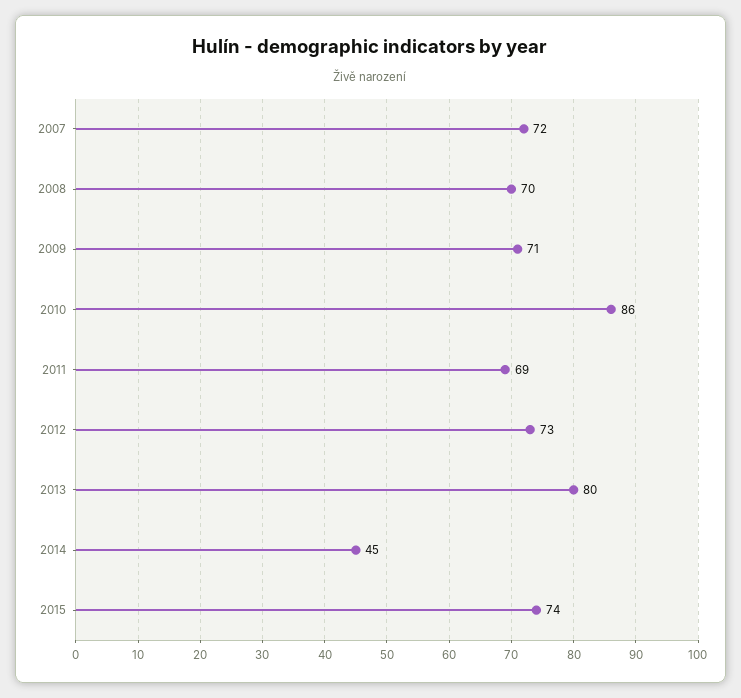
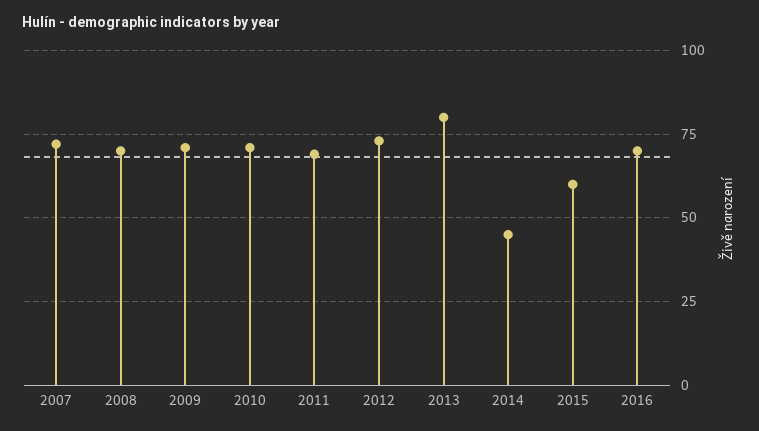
2010: 86 -> 70
2015: 74 -> 60
2016: none -> 70

